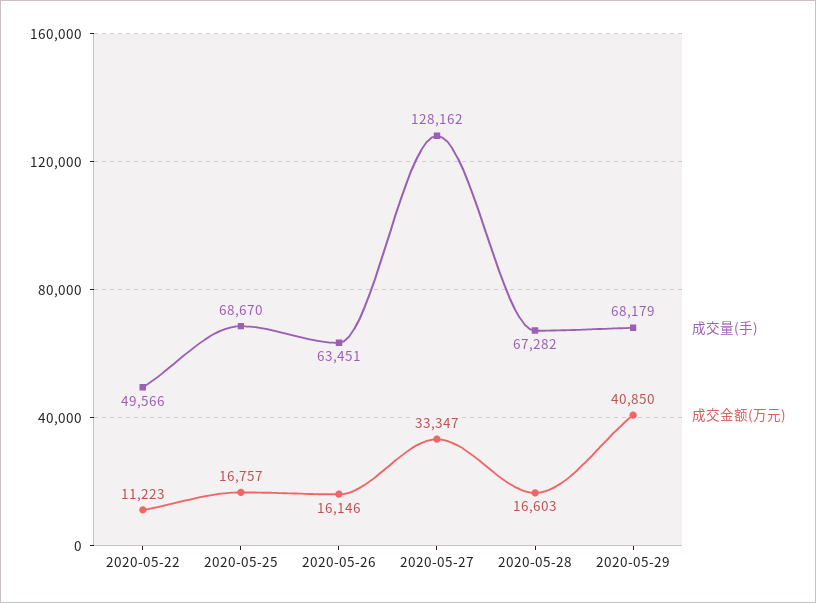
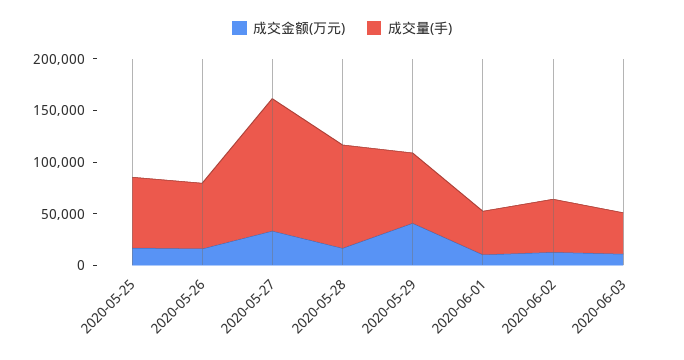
成交量(手), 2020-05-22: 49566 -> none
成交金额(万元), 2020-05-22: 11223 -> none
成交量(手), 2020-05-28: 67282 -> 100000
成交金额(万元), 2020-06-01: none -> 10000
成交量(手), 2020-06-01: none -> 40000
成交金额(万元), 2020-06-02: none -> 10000
成交量(手), 2020-06-02: none -> 50000
成交金额(万元), 2020-06-03: none -> 10000
成交量(手), 2020-06-03: none -> 40000

